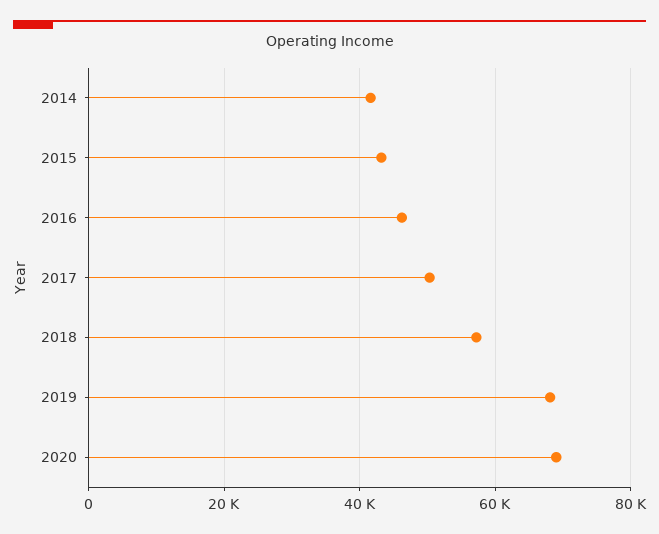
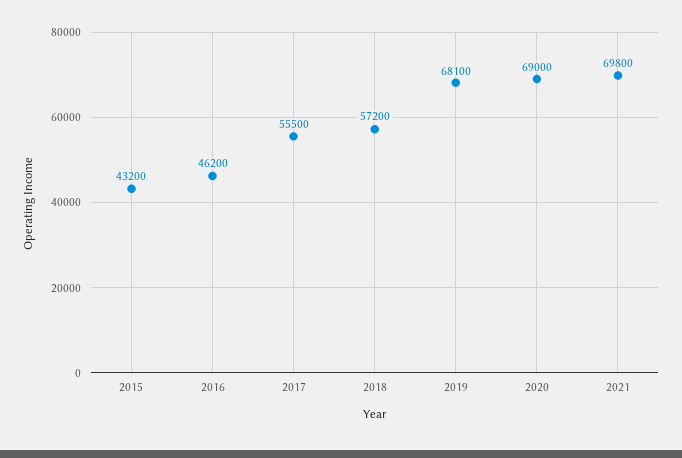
2014: 42000 -> none
2017: 50000 -> 55500
2021: none -> 69800

